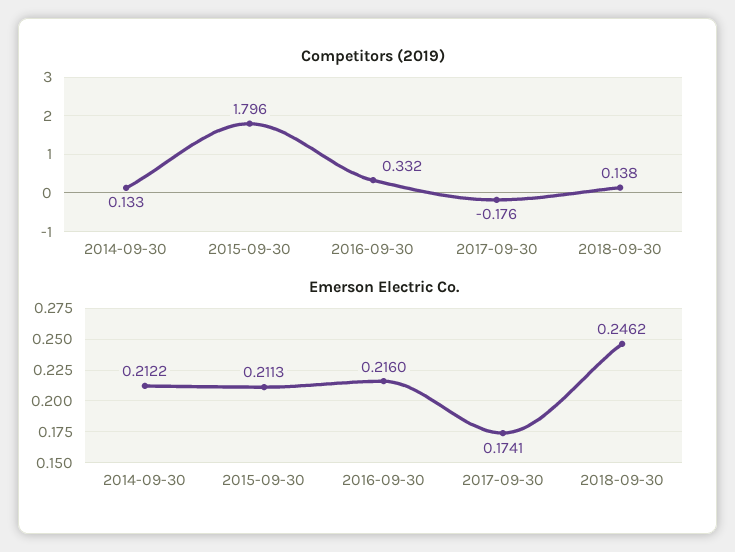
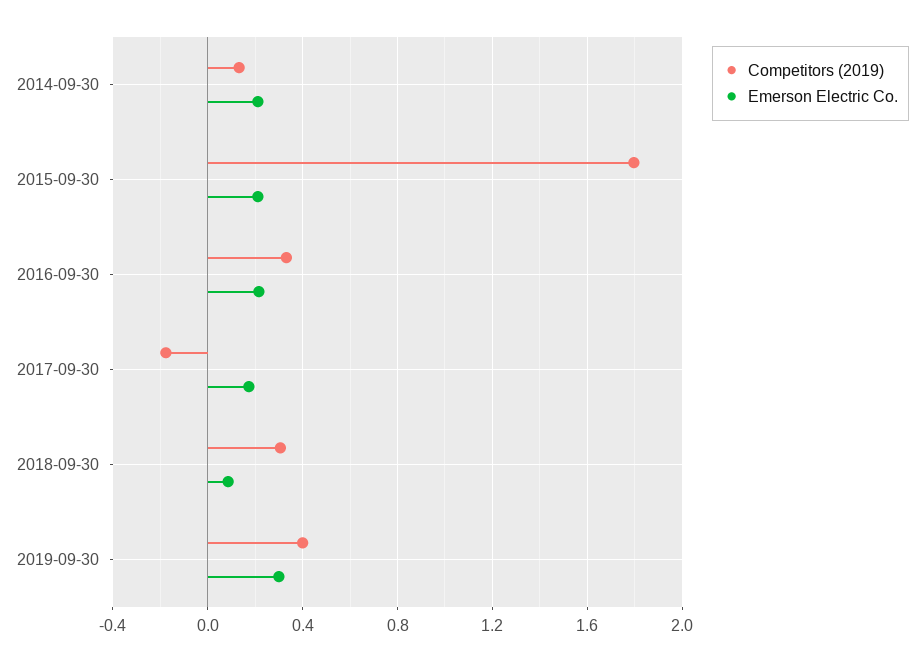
Competitors (2019), 2018-09-30: 0.138 -> 0.3
Emerson Electric Co., 2018-09-30: 0.2462 -> 0.1
Competitors (2019), 2019-09-30: none -> 0.4
Emerson Electric Co., 2019-09-30: none -> 0.3

